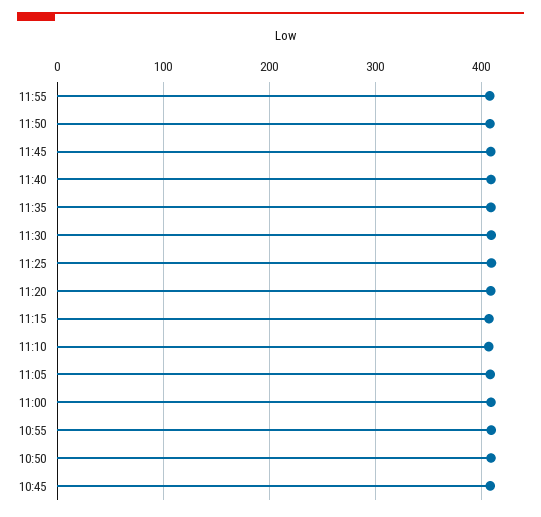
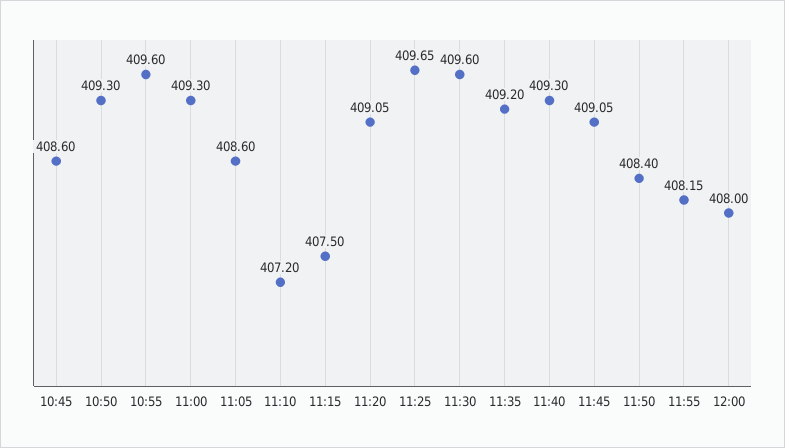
12:00: none -> 408

